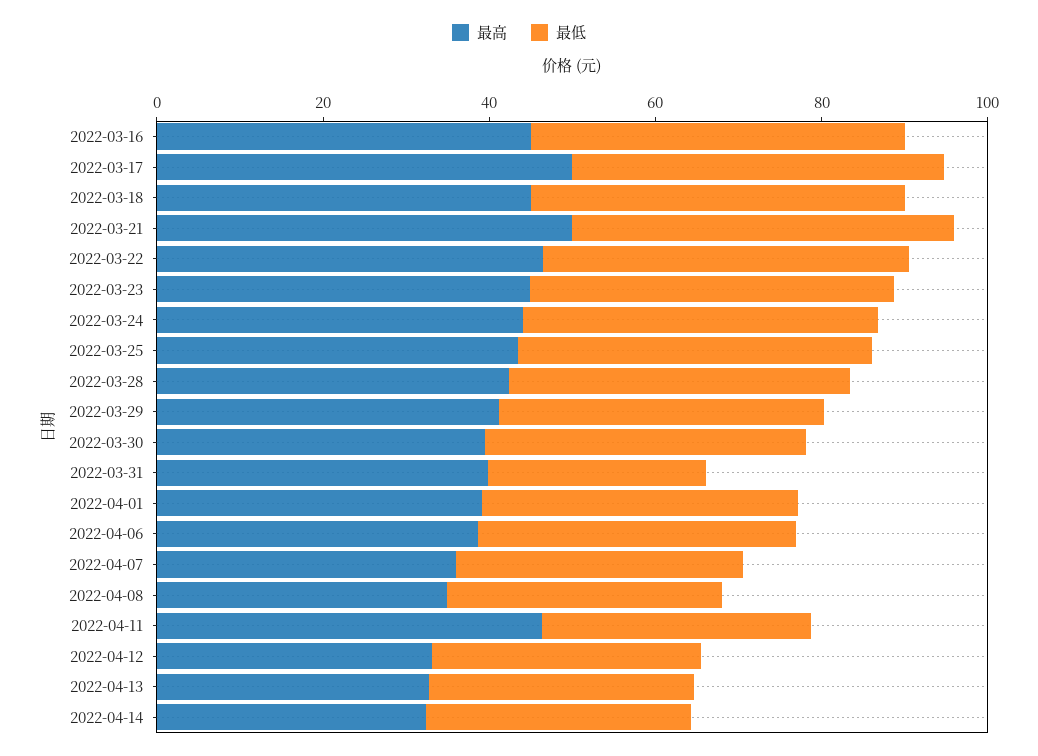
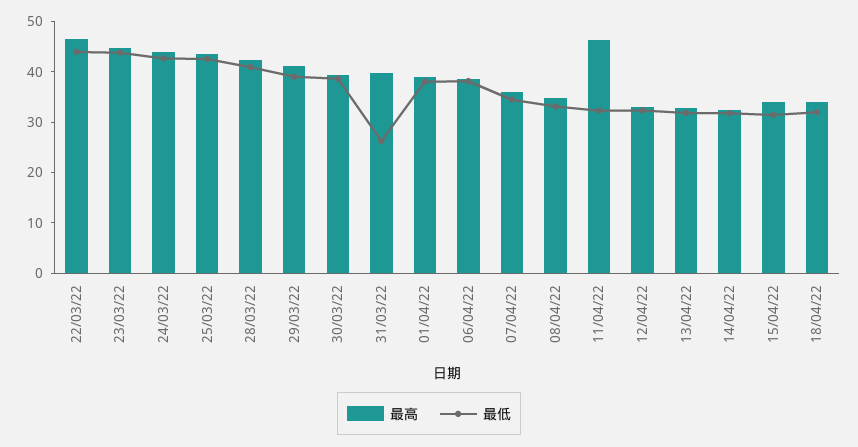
最高, 2022-03-16: 45 -> none
最低, 2022-03-16: 45 -> none
最高, 2022-03-17: 50 -> none
最低, 2022-03-17: 45 -> none
最高, 2022-03-18: 45 -> none
最低, 2022-03-18: 45 -> none
最高, 2022-03-21: 50 -> none
最低, 2022-03-21: 45 -> none
最高, 15/04/22: none -> 34
最低, 15/04/22: none -> 32
最高, 18/04/22: none -> 34
最低, 18/04/22: none -> 32

